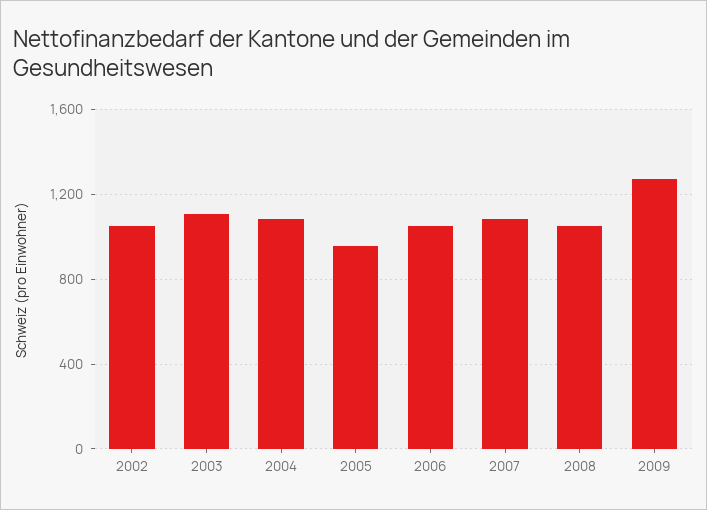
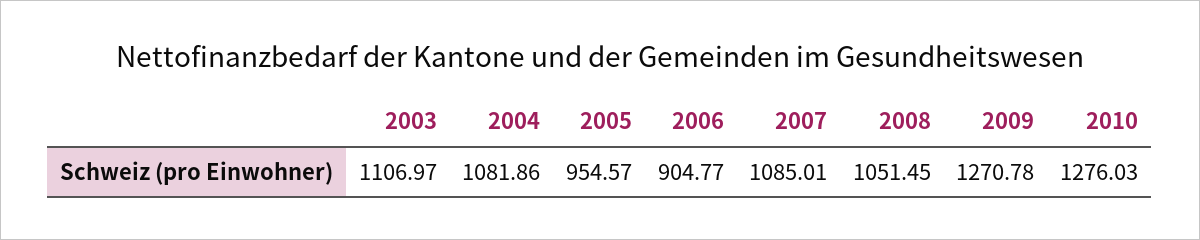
2002: 1050 -> none
2006: 1050 -> 904.77
2010: none -> 1276.03

